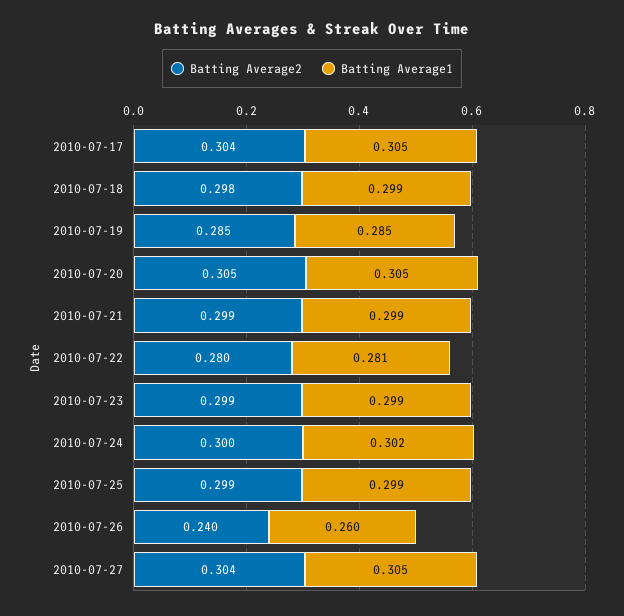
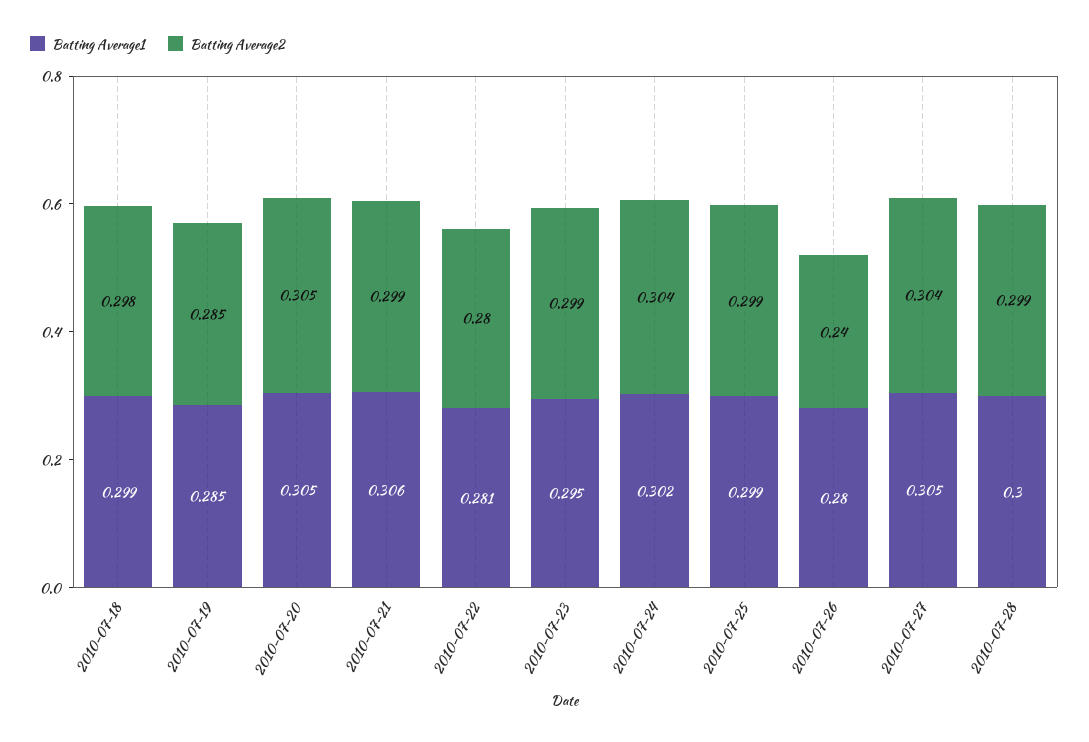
Batting Average2, 2010-07-17: 0.304 -> none
Batting Average1, 2010-07-17: 0.305 -> none
Batting Average1, 2010-07-21: 0.299 -> 0.306
Batting Average1, 2010-07-23: 0.299 -> 0.295
Batting Average2, 2010-07-24: 0.3 -> 0.304
Batting Average1, 2010-07-26: 0.26 -> 0.28
Batting Average1, 2010-07-28: none -> 0.3
Batting Average2, 2010-07-28: none -> 0.299

